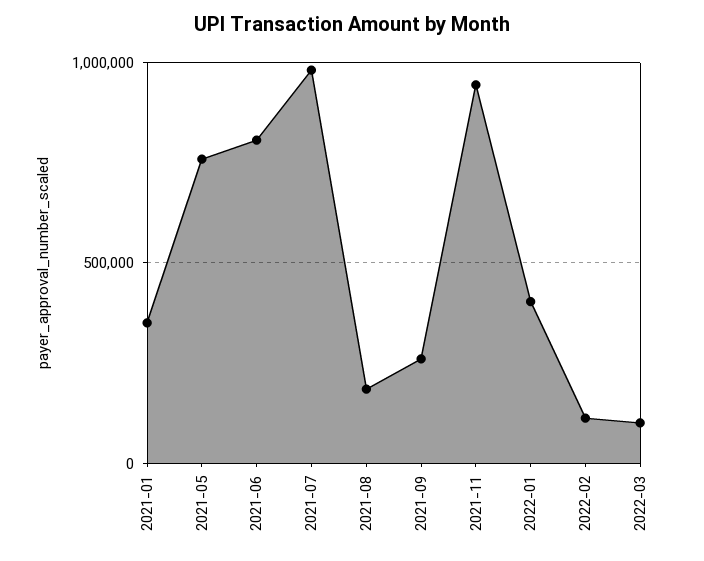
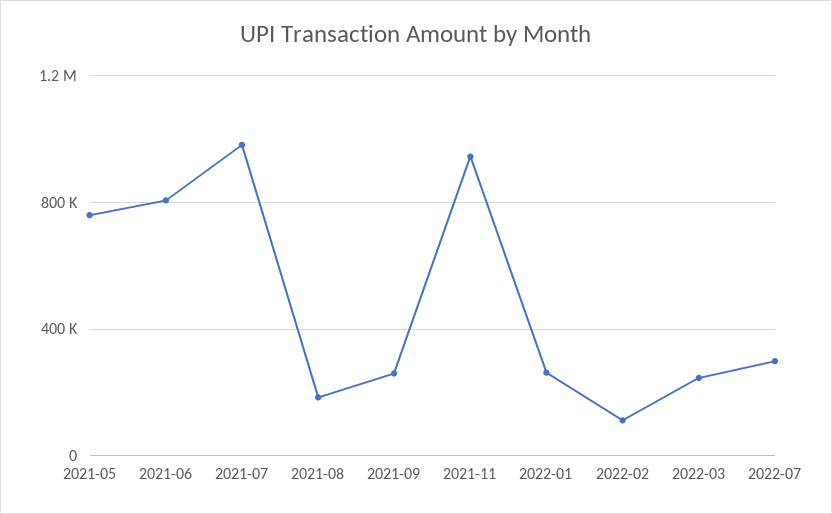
2021-01: 350000 -> none
2022-01: 400000 -> 250000
2022-03: 100000 -> 250000
2022-07: none -> 300000

